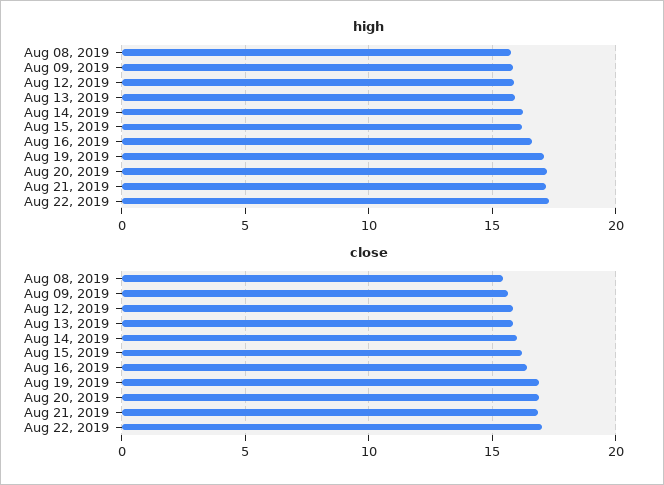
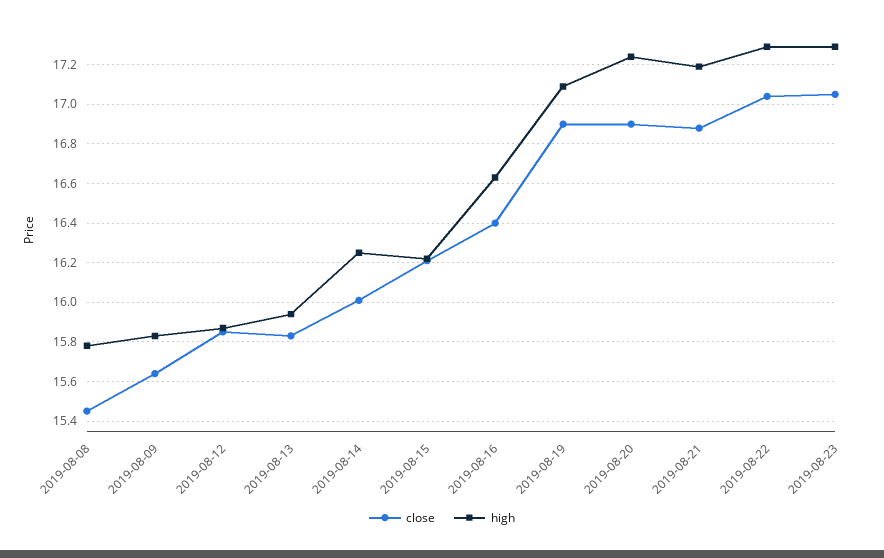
close, 2019-08-23: none -> 17.05
high, 2019-08-23: none -> 17.3

